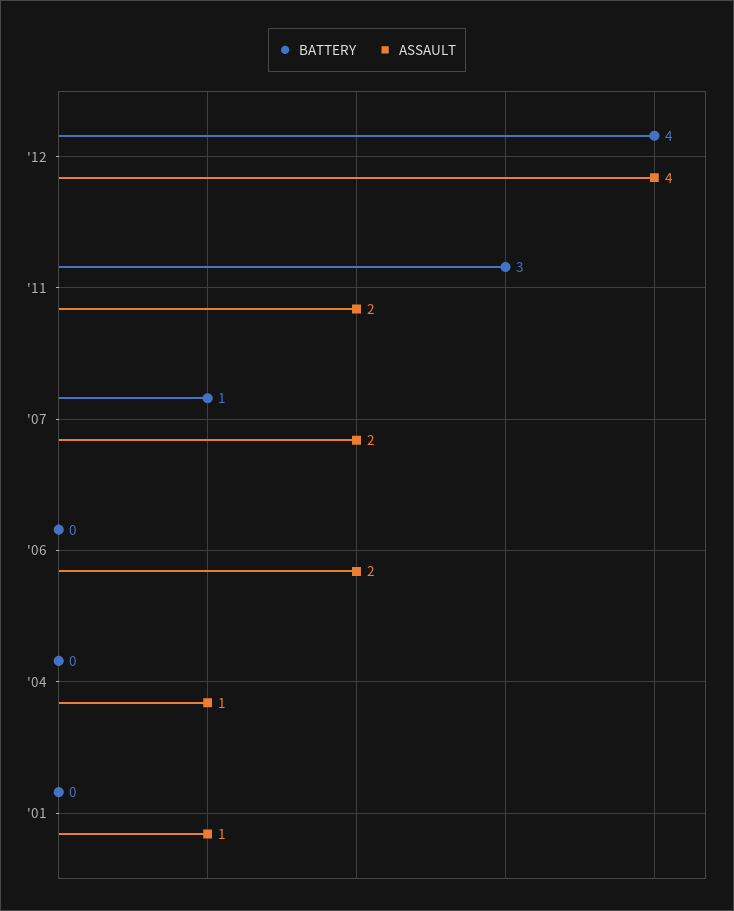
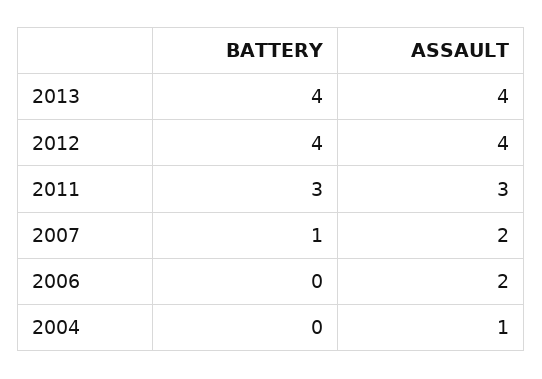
ASSAULT, '11: 2 -> 3
BATTERY, '01: 0 -> none
ASSAULT, '01: 1 -> none
BATTERY, 2013: none -> 4
ASSAULT, 2013: none -> 4

